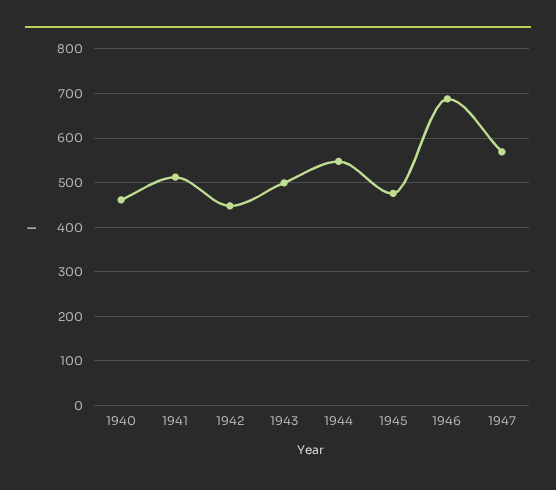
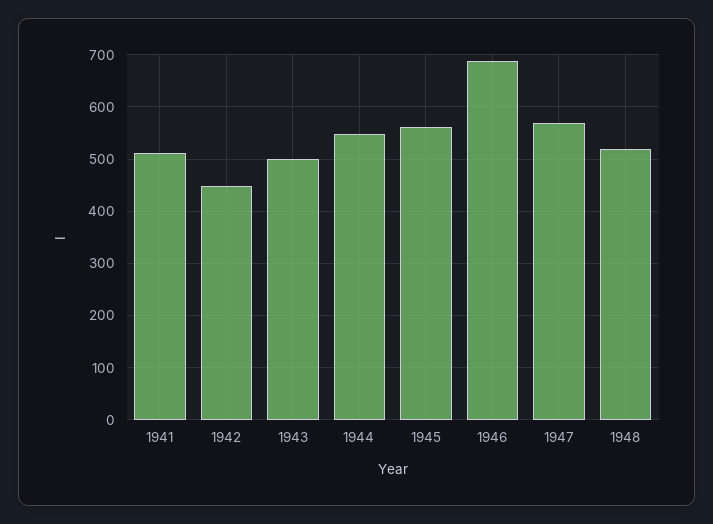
1940: 460 -> none
1945: 480 -> 560
1948: none -> 520

